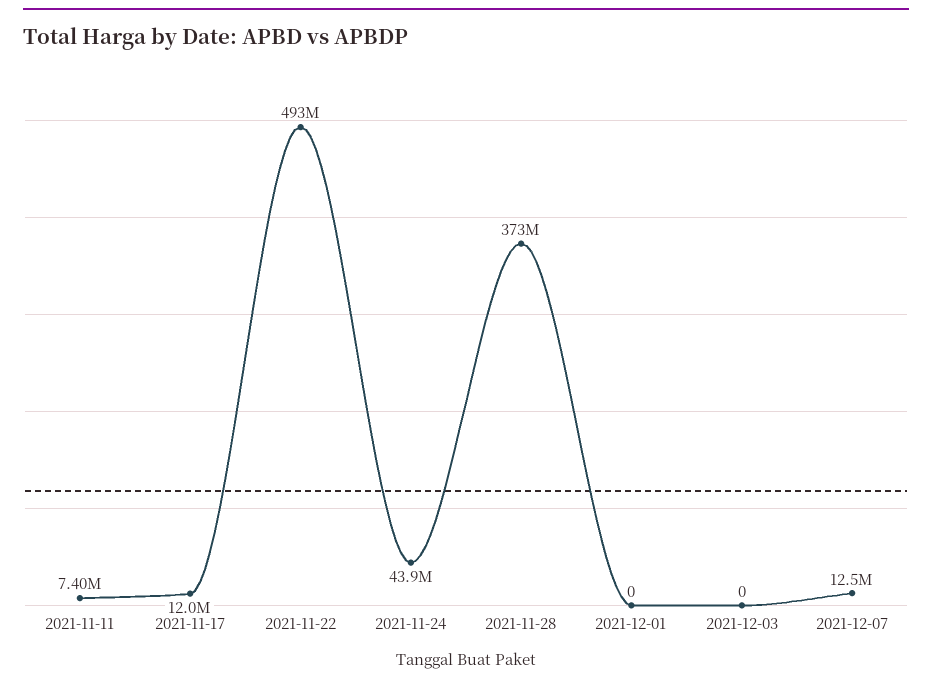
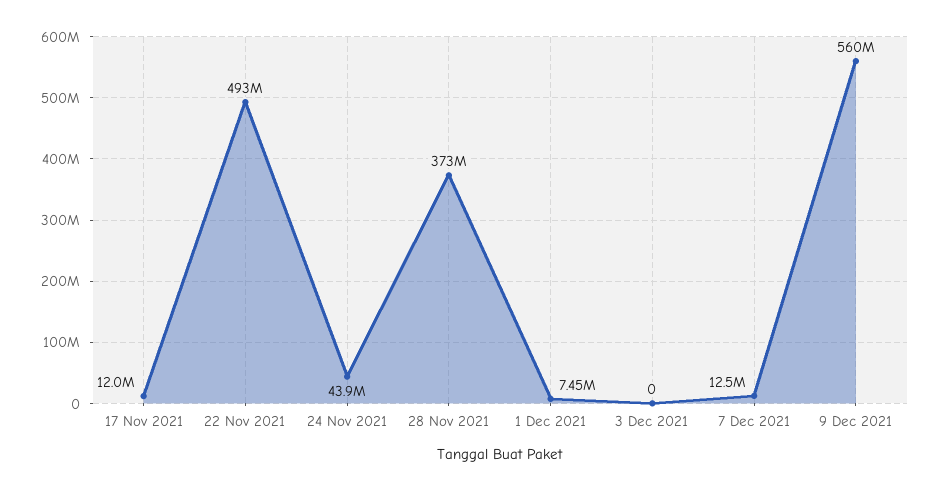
2021-11-11: 7400000 -> none
2021-12-01: 0 -> 7450000
9 Dec 2021: none -> 560000000

